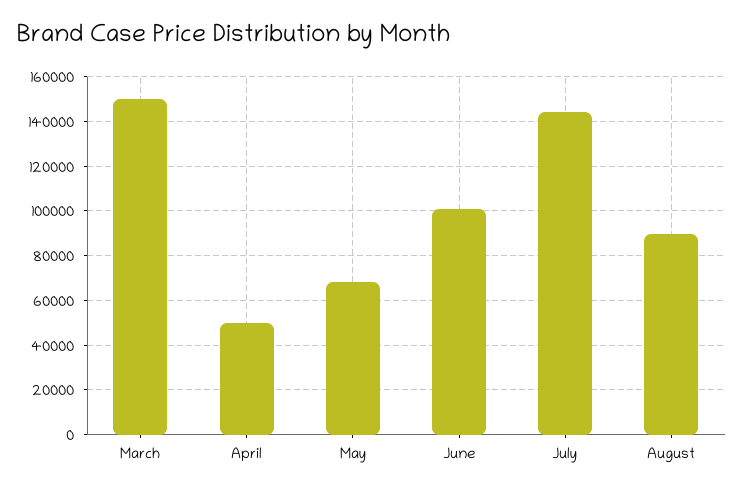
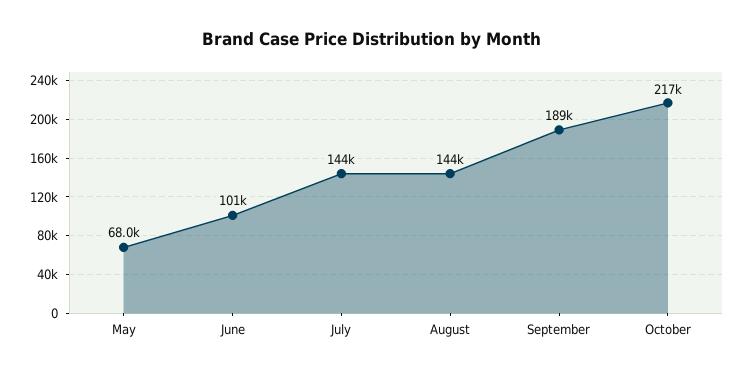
March: 150000 -> none
April: 50000 -> none
August: 90000 -> 144000
September: none -> 189000
October: none -> 217000

